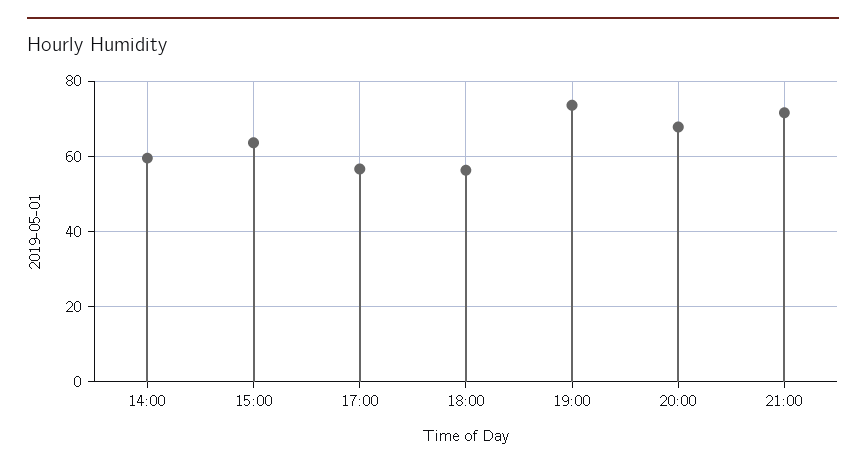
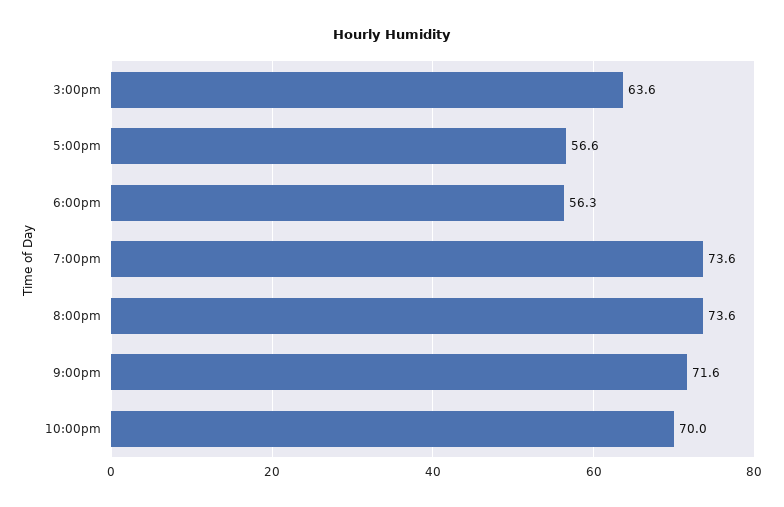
14:00: 60 -> none
20:00: 68 -> 73.6
10:00pm: none -> 70

